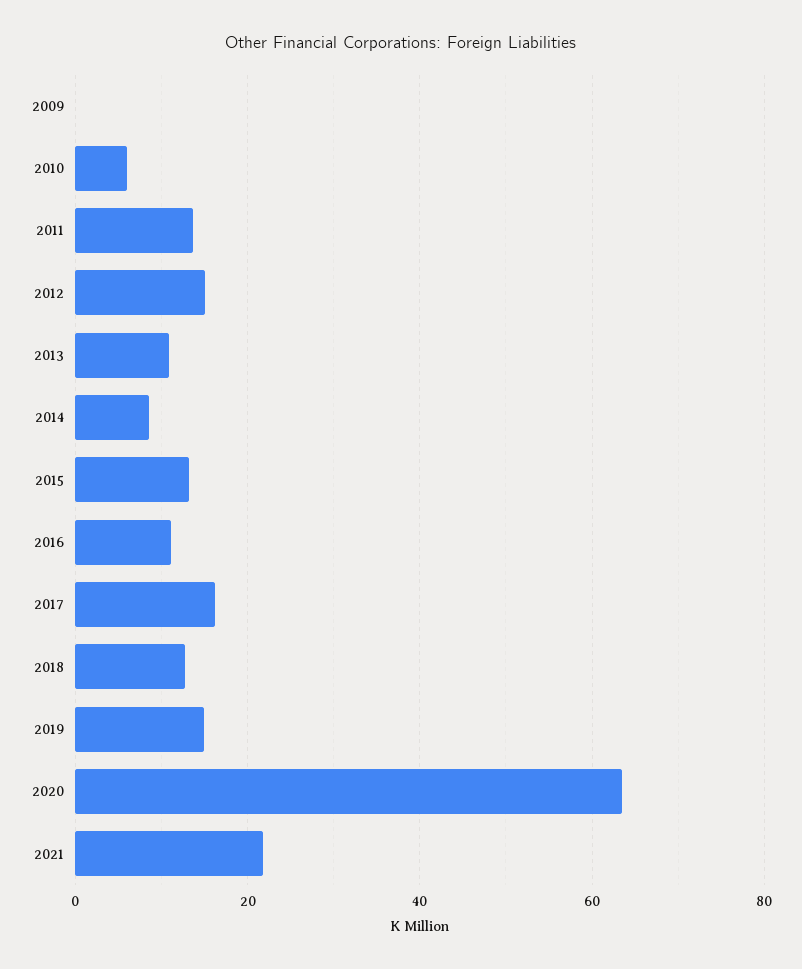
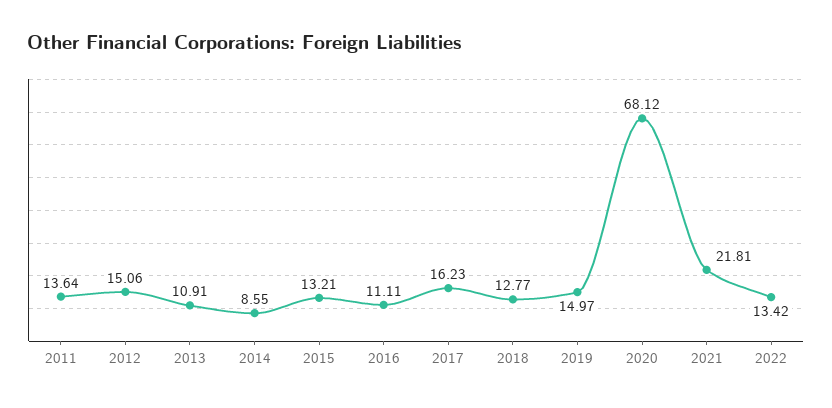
2009: 0 -> none
2010: 6 -> none
2020: 64 -> 68.12
2022: none -> 13.42

